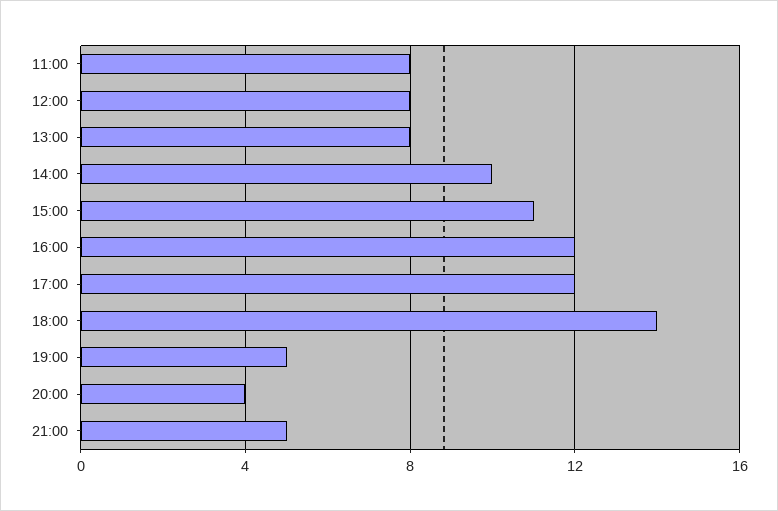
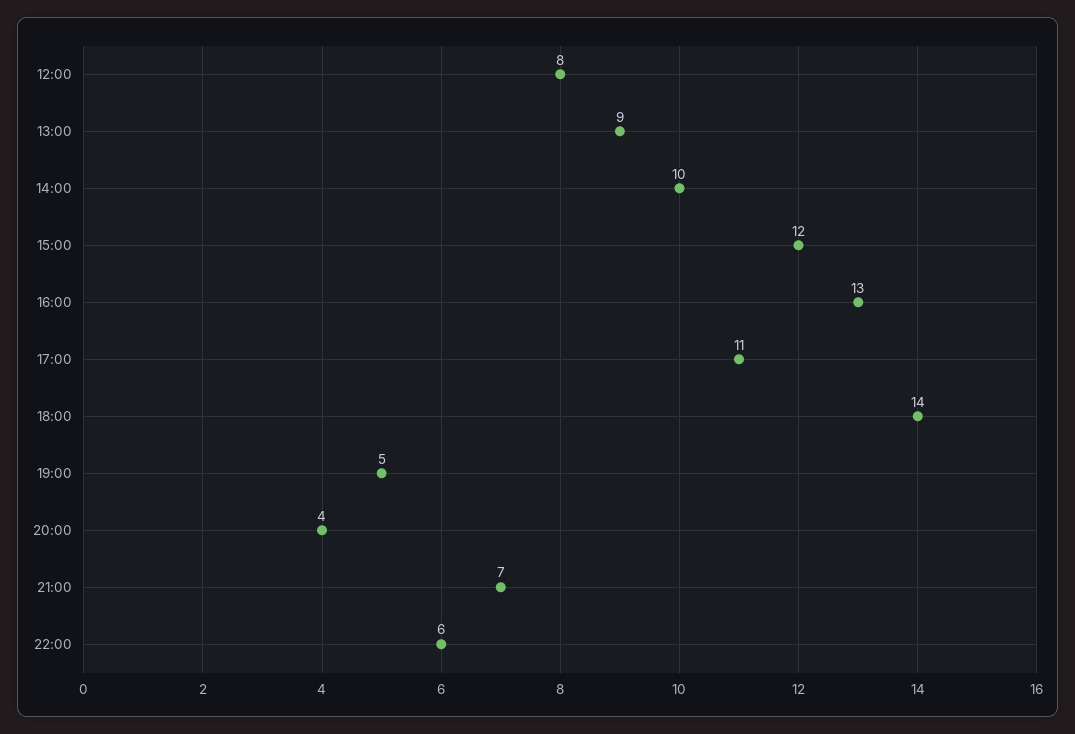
11:00: 8 -> none
13:00: 8 -> 9
15:00: 11 -> 12
16:00: 12 -> 13
17:00: 12 -> 11
21:00: 5 -> 7
22:00: none -> 6

